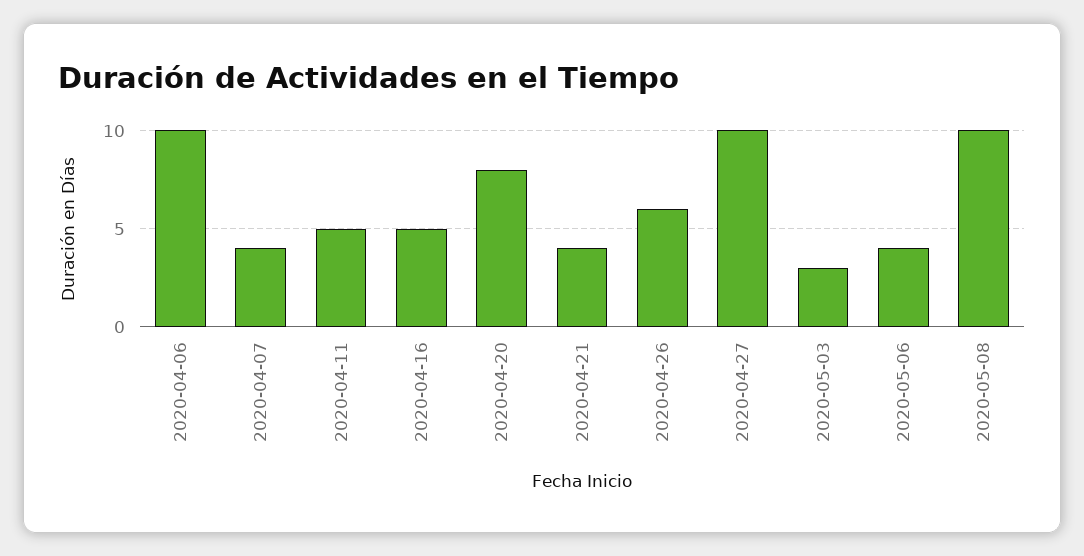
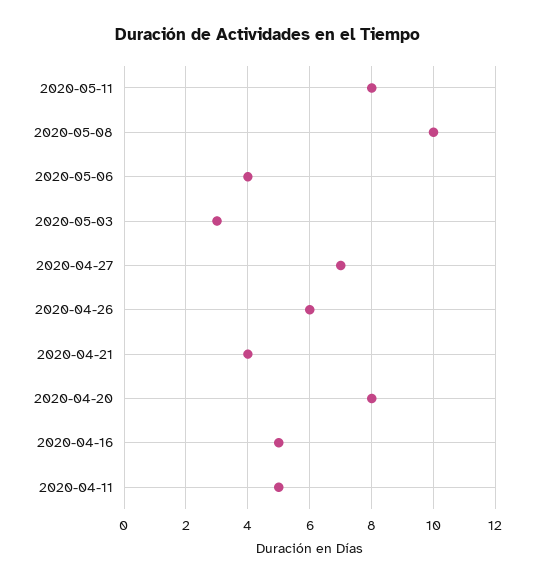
2020-04-06: 10 -> none
2020-04-07: 4 -> none
2020-04-27: 10 -> 7
2020-05-11: none -> 8

